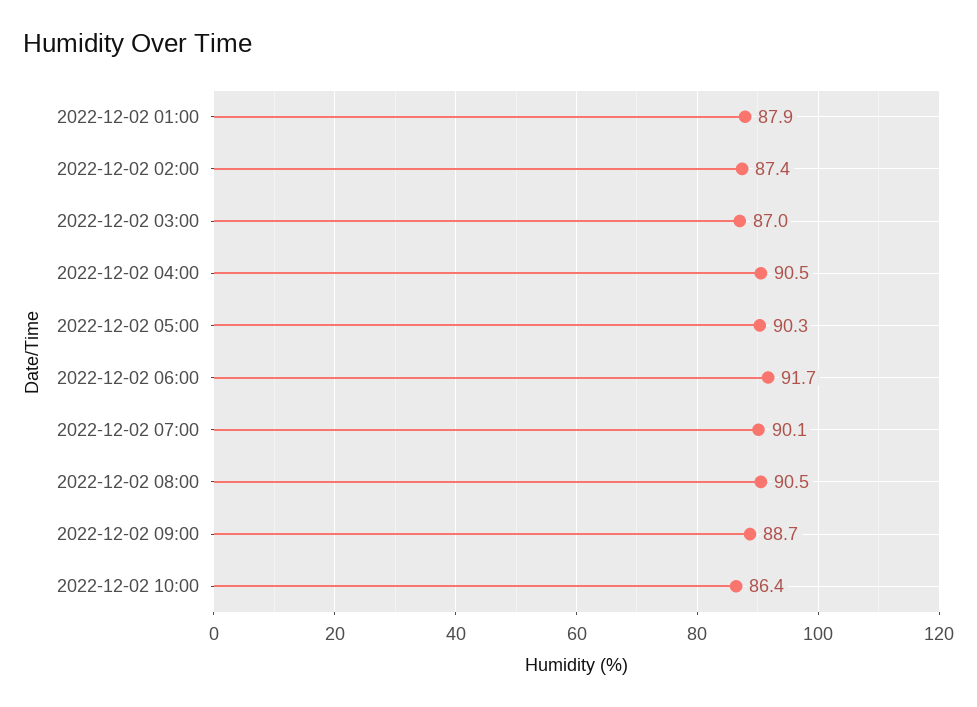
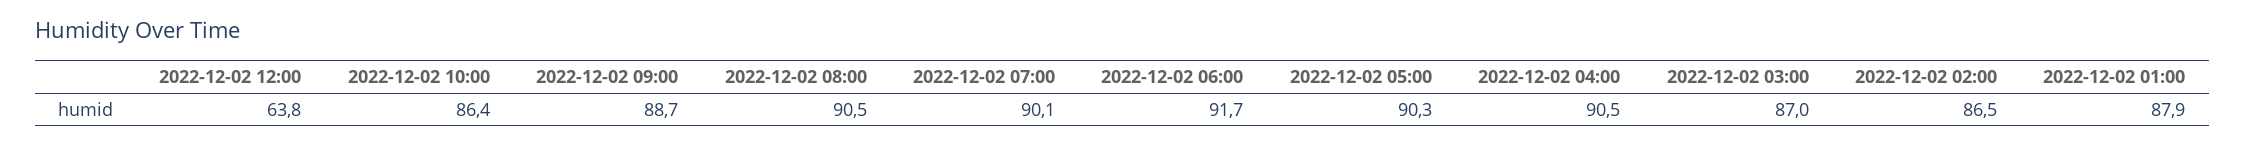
2022-12-02 02:00: 87.4 -> 86.5
2022-12-02 12:00: none -> 63.8

